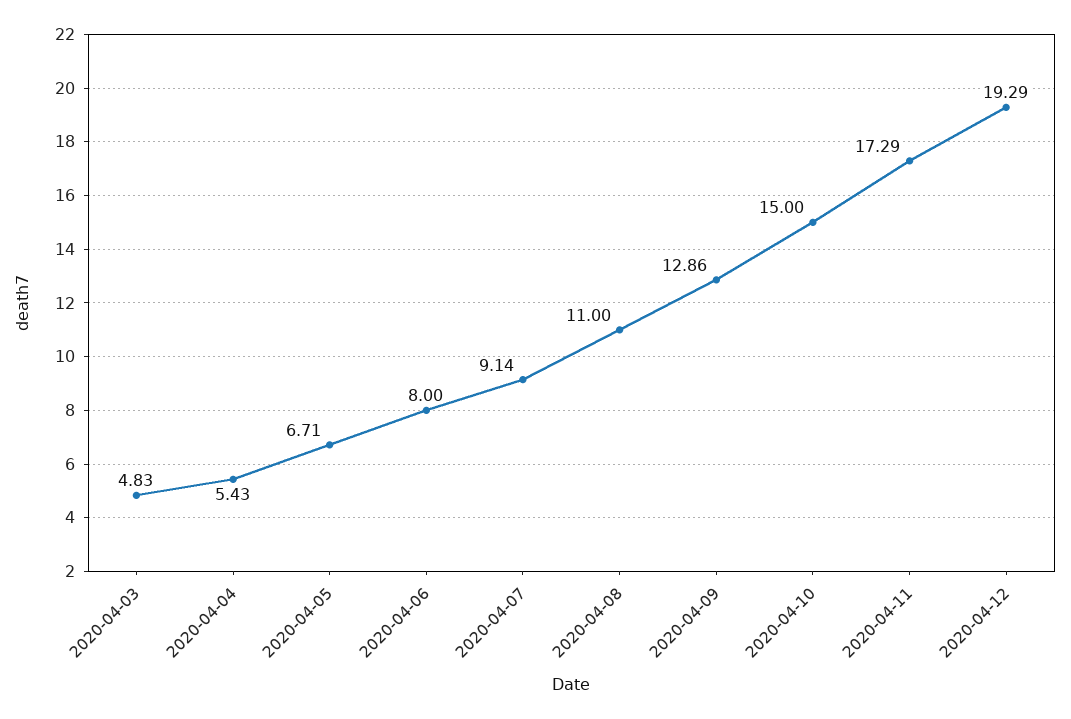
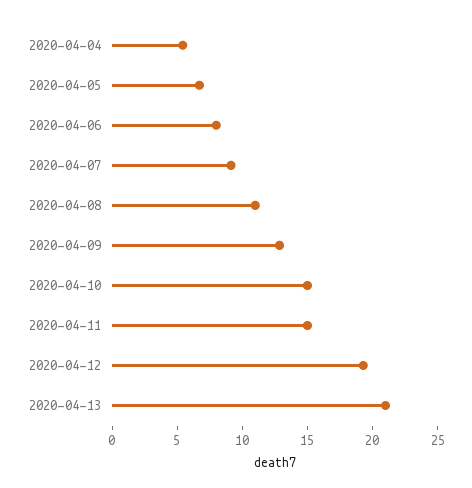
2020-04-03: 4.83 -> none
2020-04-11: 17.29 -> 15
2020-04-13: none -> 21

